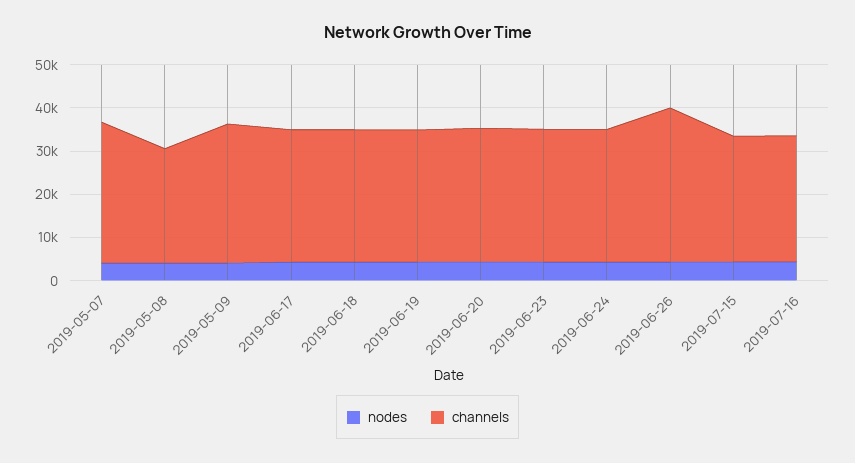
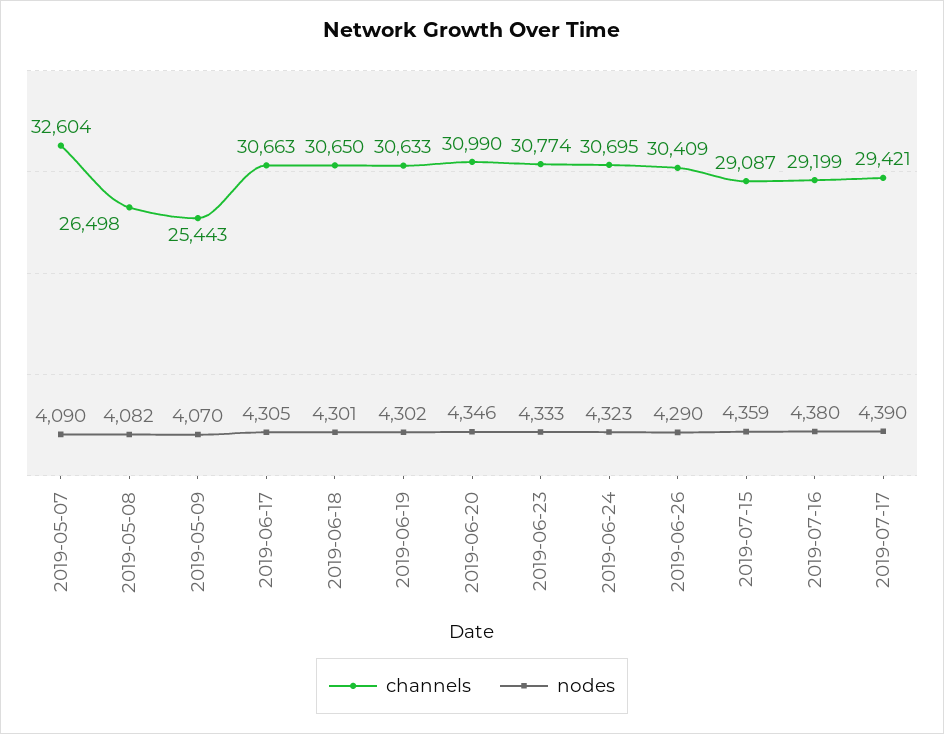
channels, 2019-05-09: 32000 -> 25443
channels, 2019-06-26: 36000 -> 30409
channels, 2019-07-17: none -> 29421
nodes, 2019-07-17: none -> 4390

